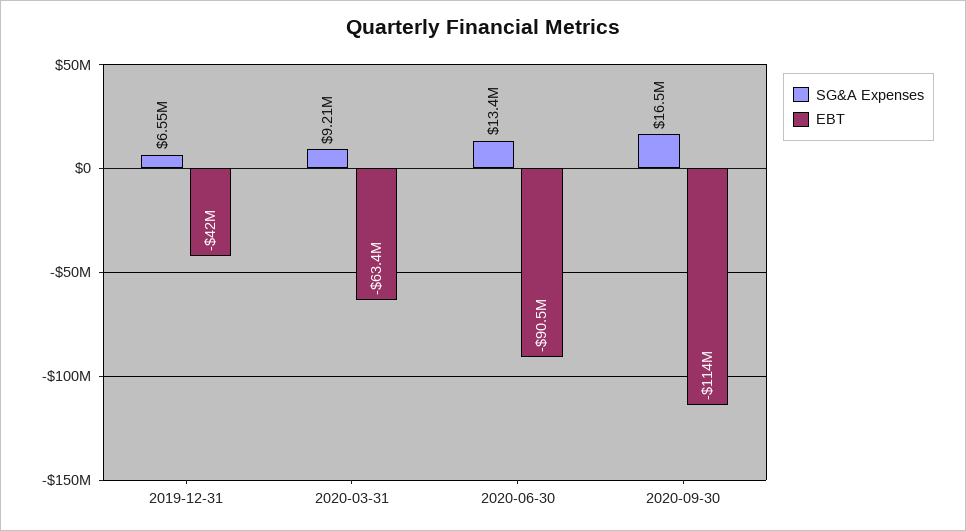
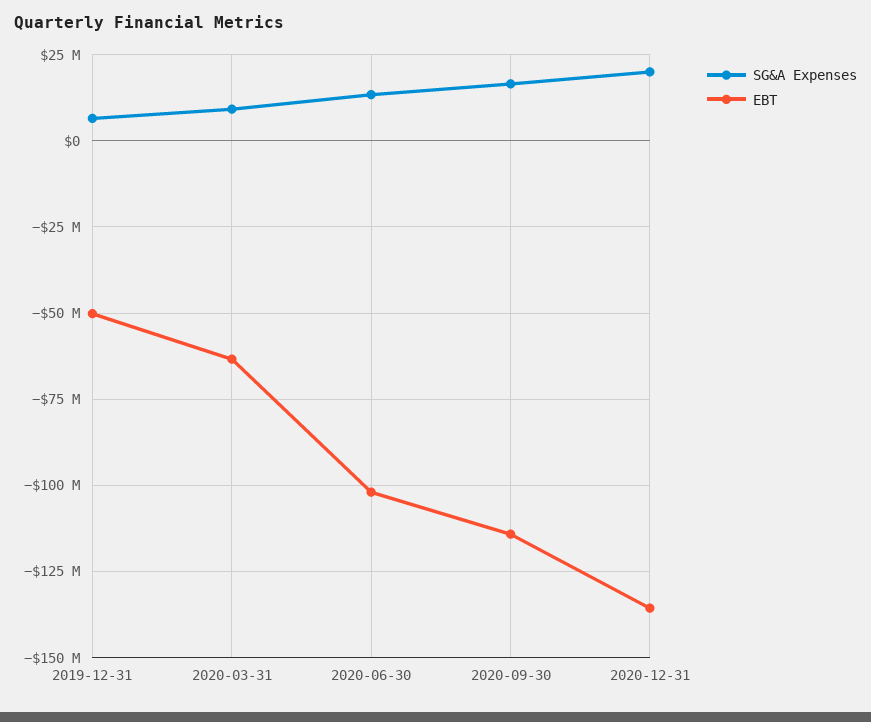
EBT, 2019-12-31: -42000000 -> -50000000
EBT, 2020-06-30: -90500000 -> -102500000
SG&A Expenses, 2020-12-31: none -> 20000000
EBT, 2020-12-31: none -> -135000000

